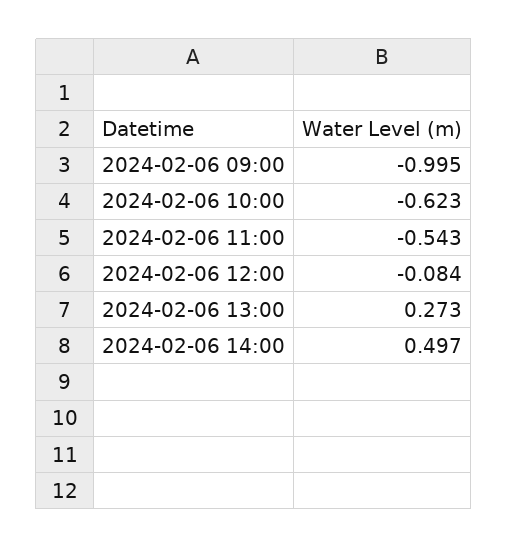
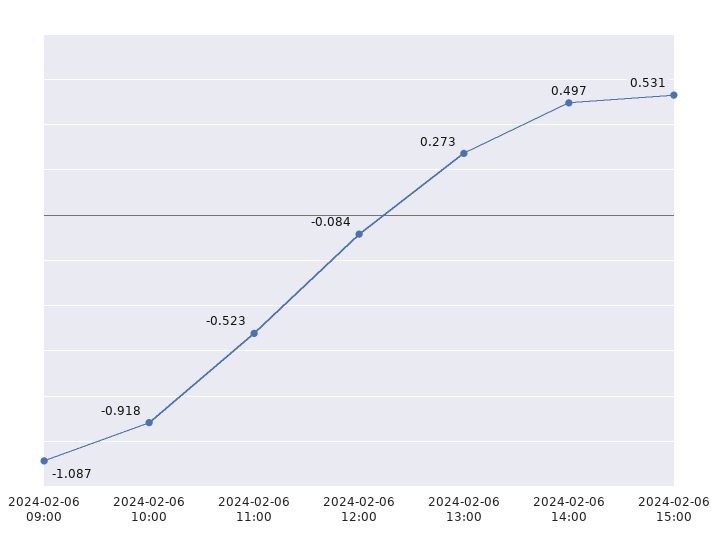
2024-02-06 09:00: -0.995 -> -1.087
2024-02-06 10:00: -0.623 -> -0.918
2024-02-06 11:00: -0.543 -> -0.523
2024-02-06 15:00: none -> 0.531

